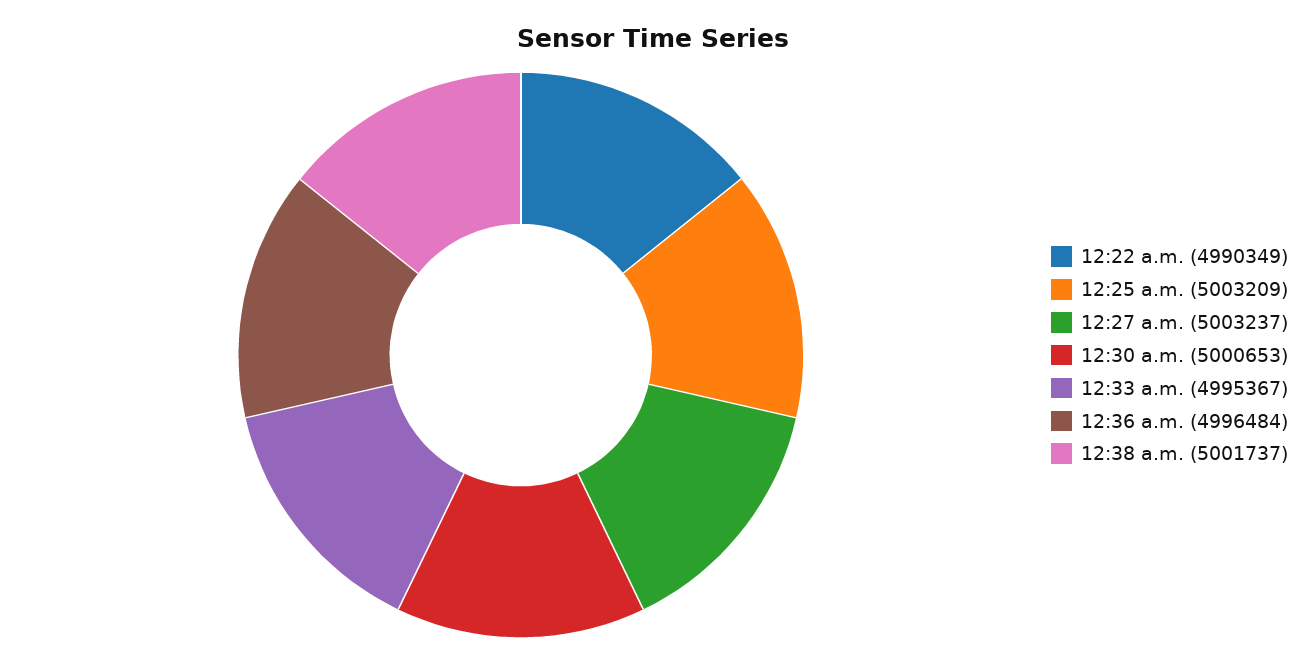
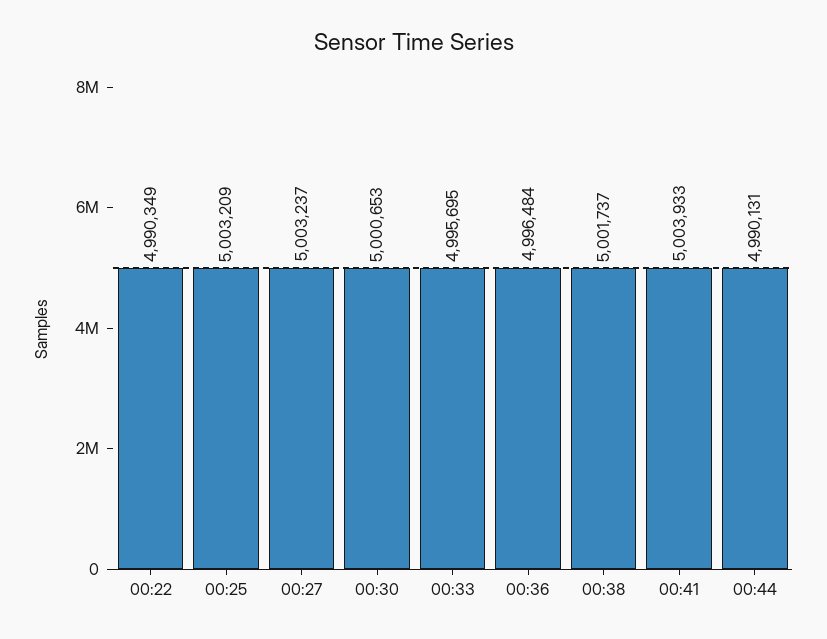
12:33 a.m.: 4995367 -> 4995695
00:41: none -> 5003933
00:44: none -> 4990131

